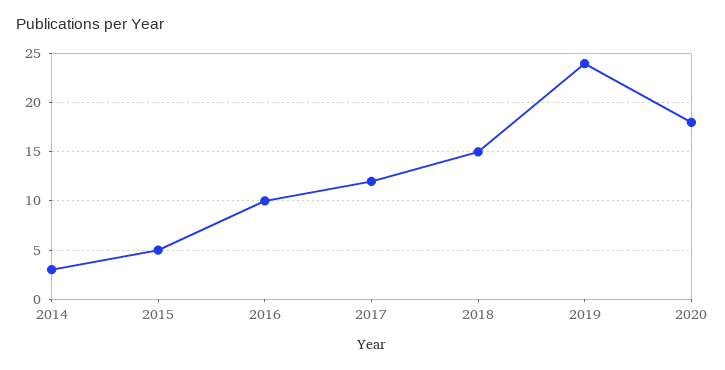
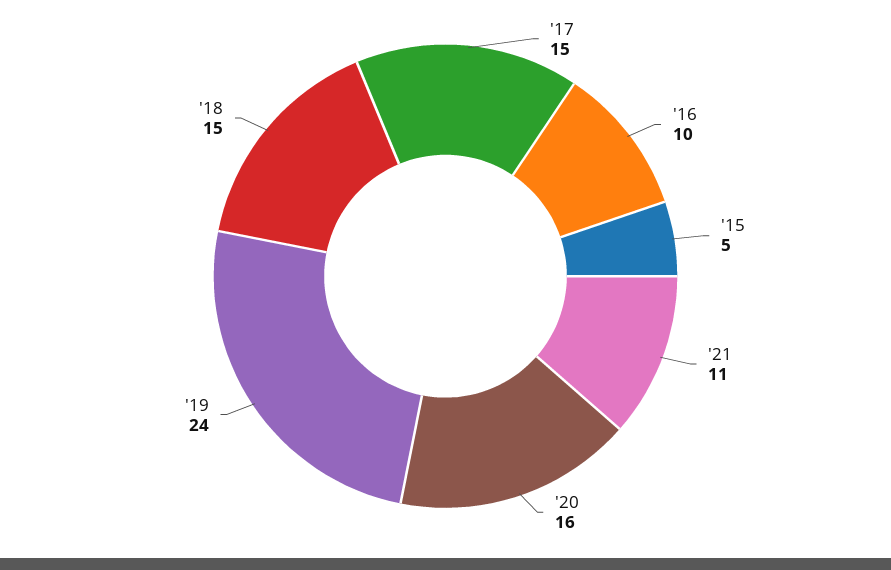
2014: 3 -> none
2017: 12 -> 15
2020: 18 -> 16
'21: none -> 11

